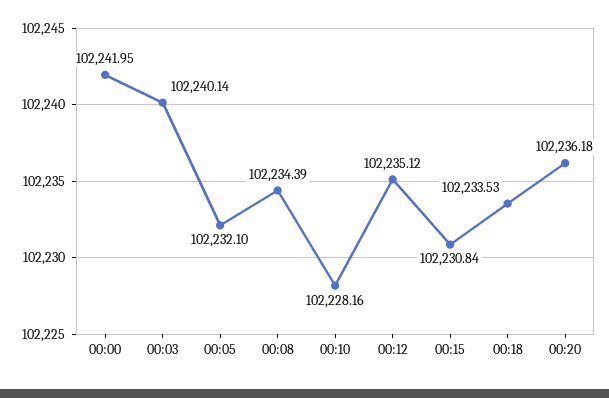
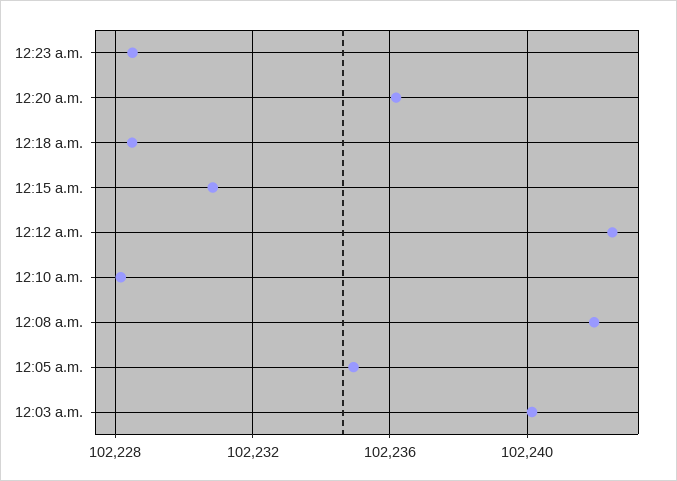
00:00: 102241.95 -> none
00:05: 102232.1 -> 102235
00:08: 102234.39 -> 102242
00:12: 102235.12 -> 102242.5
00:18: 102233.53 -> 102228.5
12:23 a.m.: none -> 102228.5

